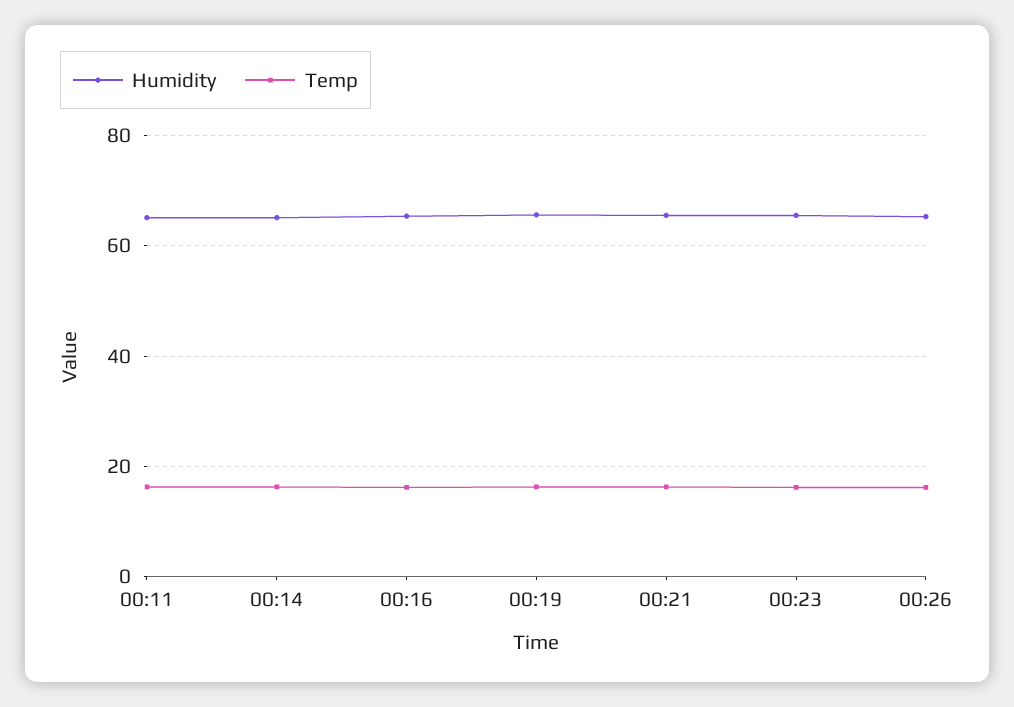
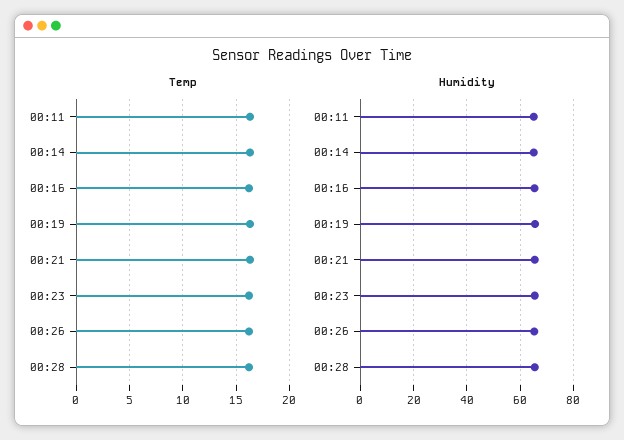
Temp, 00:28: none -> 16
Humidity, 00:28: none -> 65

